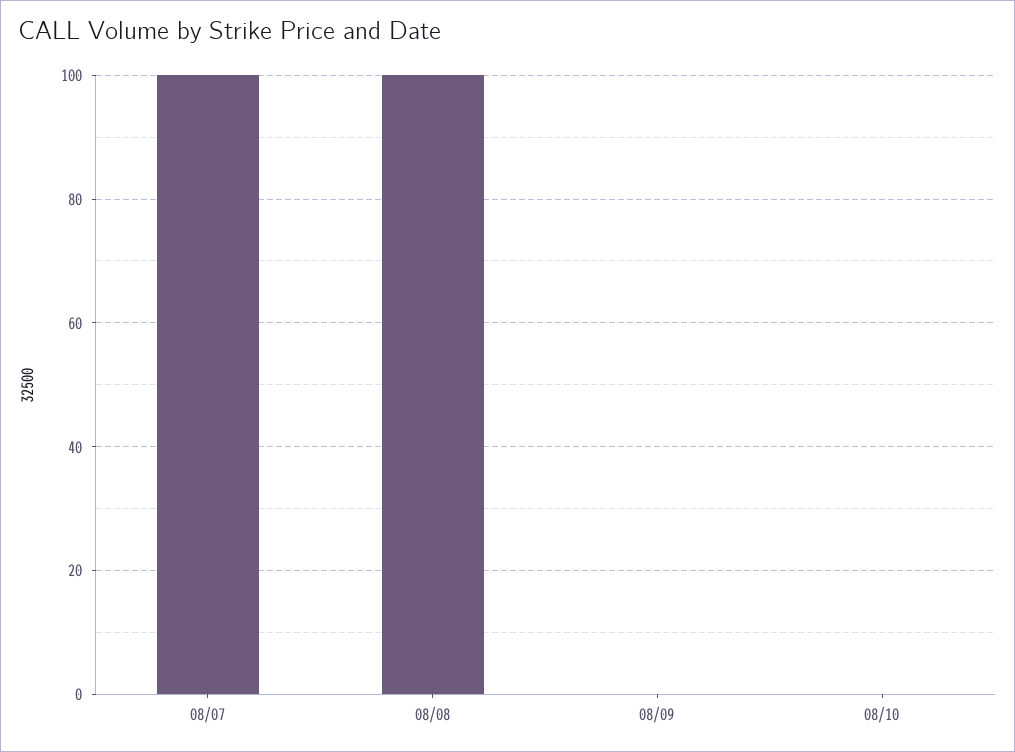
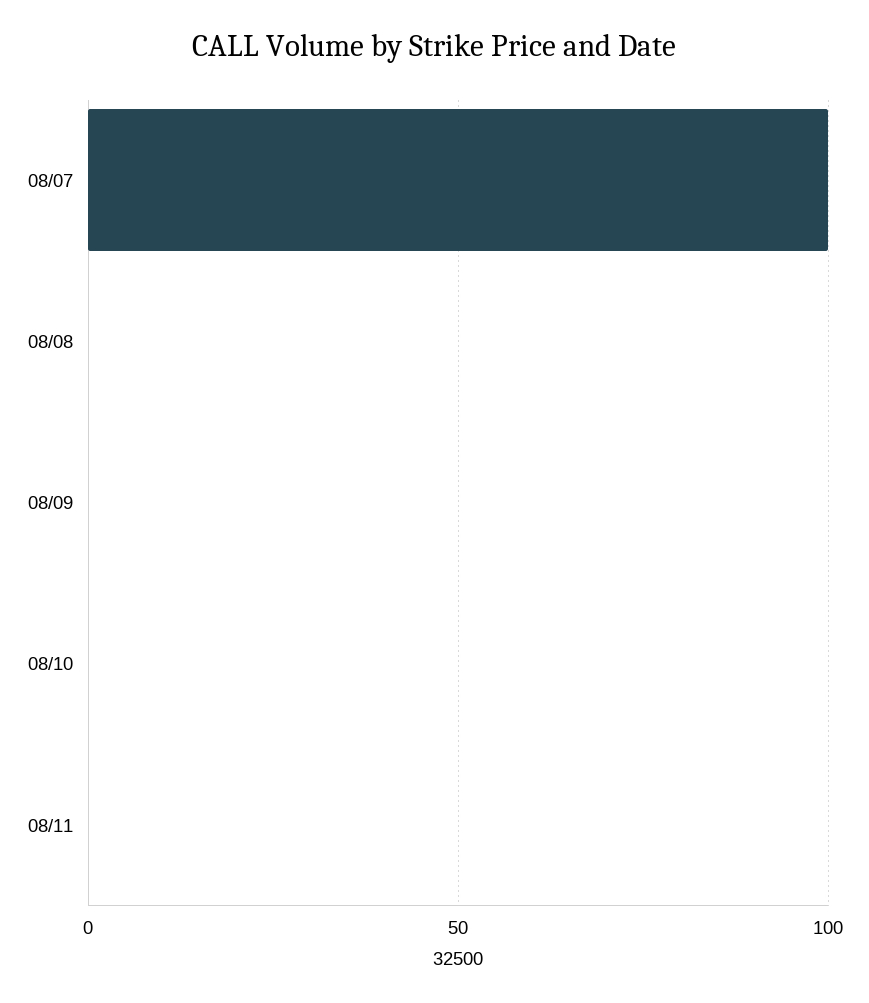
08/08: 100 -> 0
08/11: none -> 0

